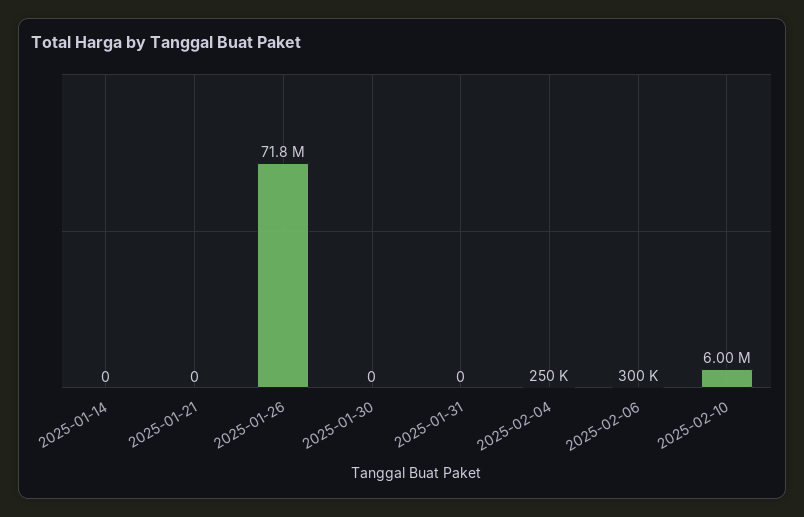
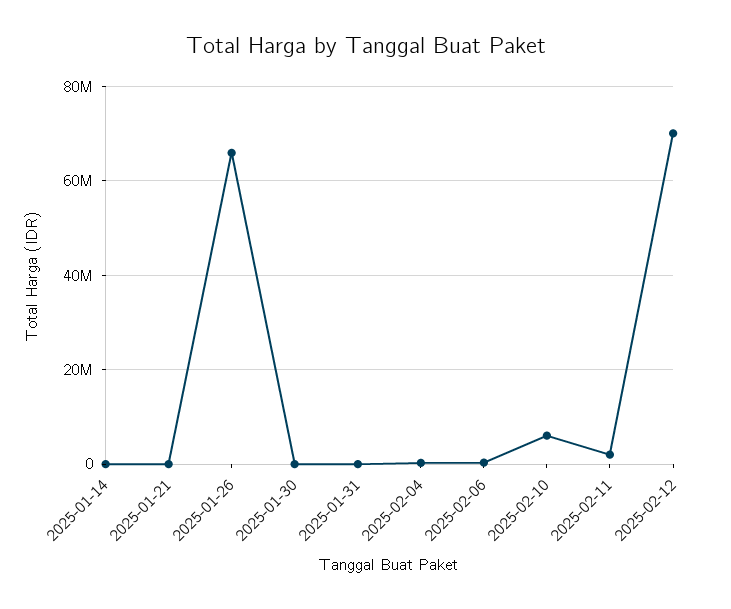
2025-01-26: 71800000 -> 66000000
2025-02-11: none -> 2000000
2025-02-12: none -> 70000000

